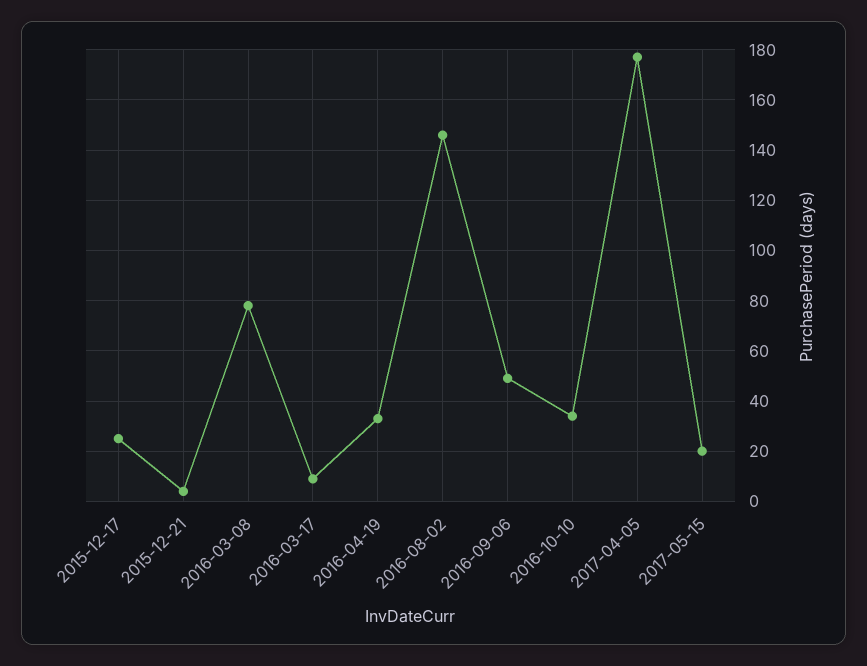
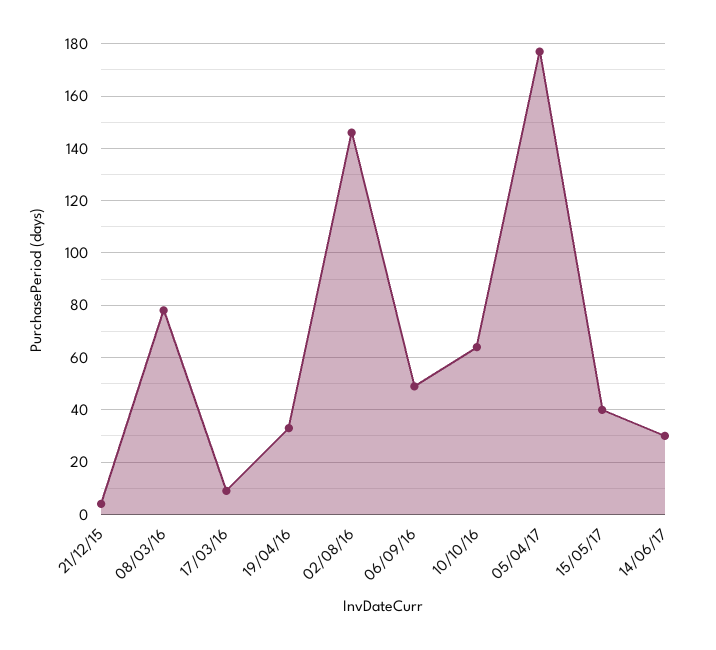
2015-12-17: 25 -> none
2016-10-10: 35 -> 65
2017-05-15: 20 -> 40
14/06/17: none -> 30

